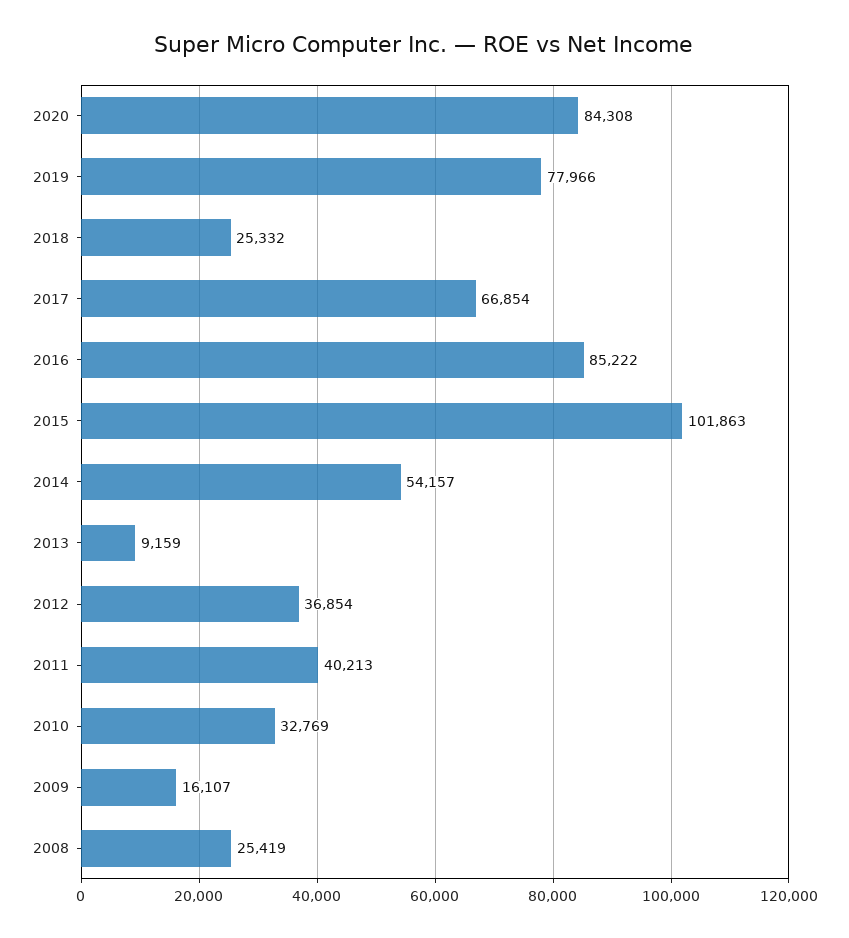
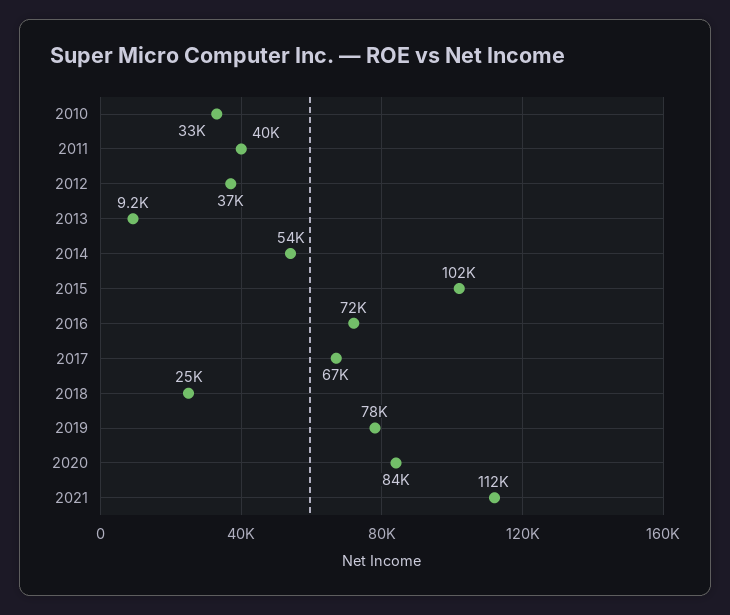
2016: 85222 -> 72000
2009: 16107 -> none
2008: 25419 -> none
2021: none -> 112000

